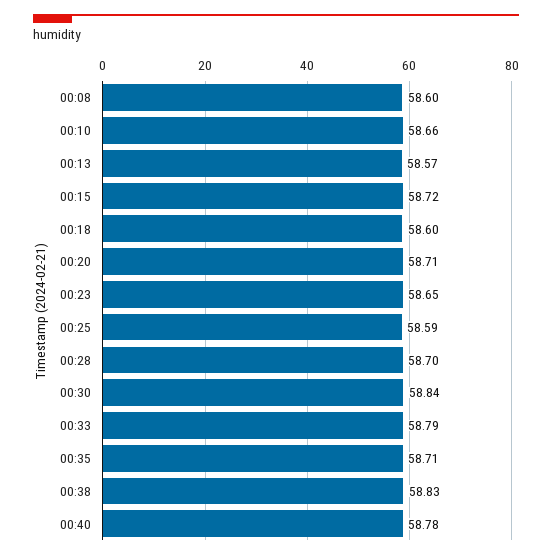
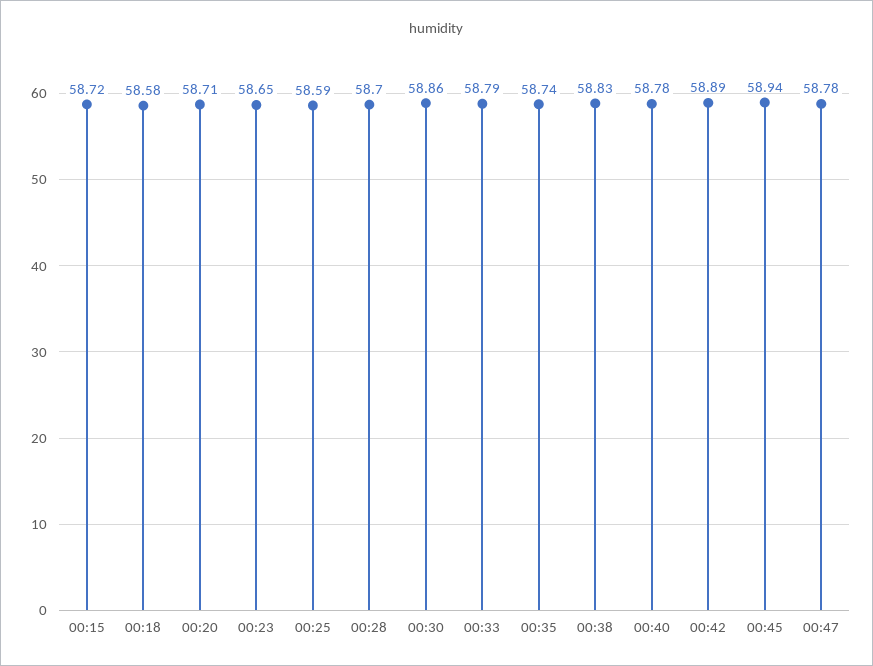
00:08: 58.6 -> none
00:10: 58.66 -> none
00:13: 58.57 -> none
00:18: 58.6 -> 58.58
00:30: 58.84 -> 58.86
00:35: 58.71 -> 58.74
00:42: none -> 58.89
00:45: none -> 58.94
00:47: none -> 58.78

